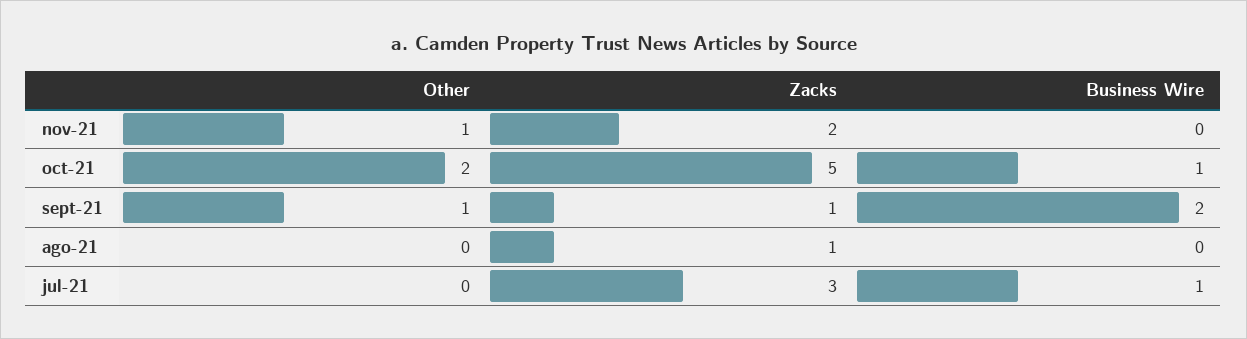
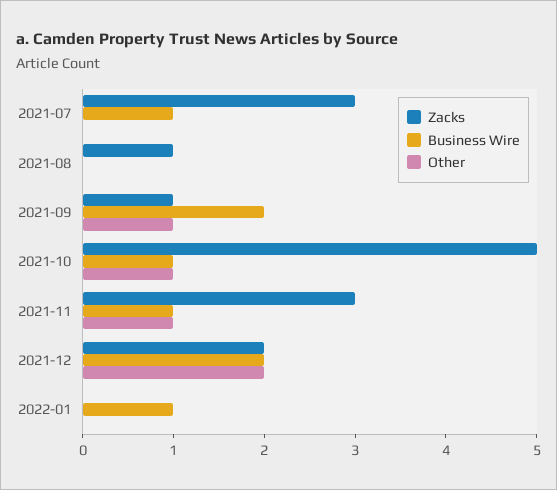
Zacks, nov-21: 2 -> 3
Business Wire, nov-21: 0 -> 1
Other, oct-21: 2 -> 1
Zacks, 2021-12: none -> 2
Business Wire, 2021-12: none -> 2
Other, 2021-12: none -> 2
Zacks, 2022-01: none -> 0
Business Wire, 2022-01: none -> 1
Other, 2022-01: none -> 0

